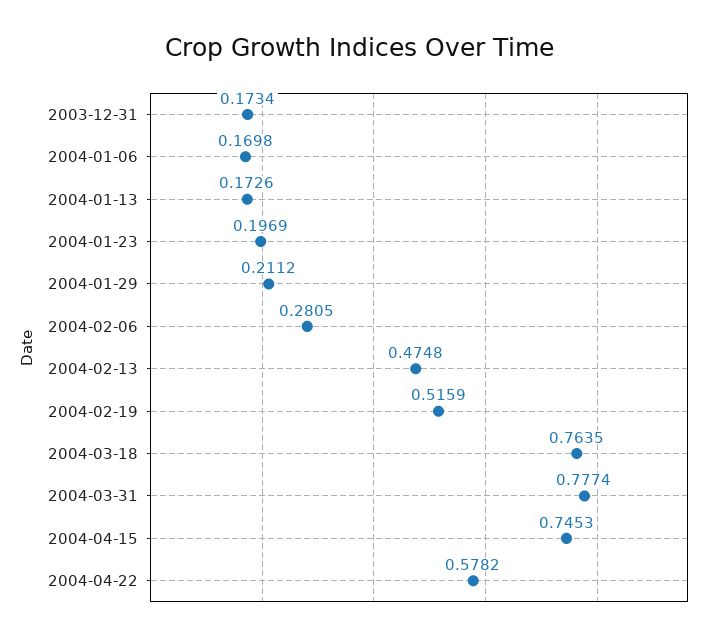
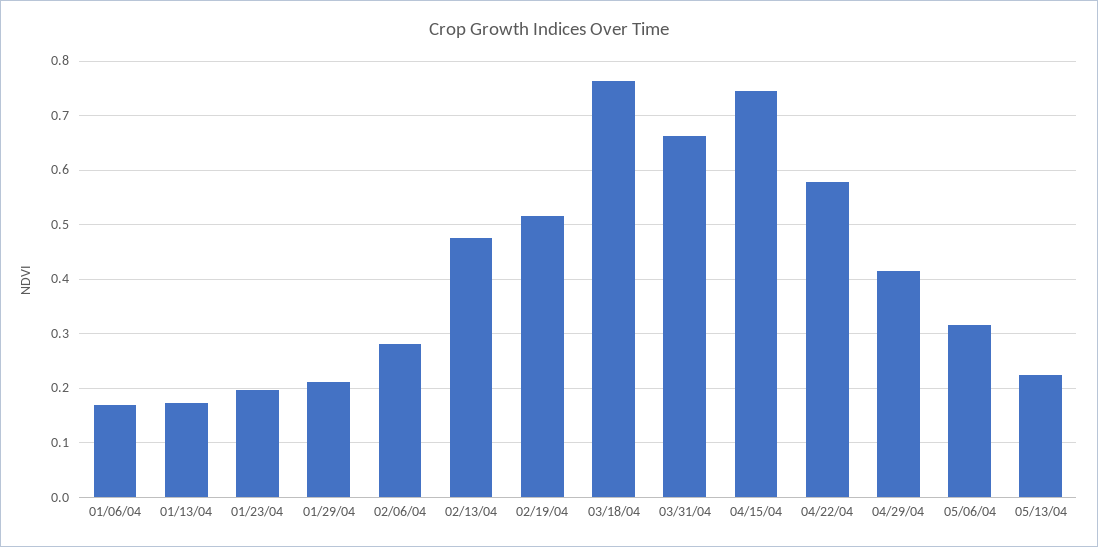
2003-12-31: 0.1734 -> none
2004-03-31: 0.7774 -> 0.66
04/29/04: none -> 0.42
05/06/04: none -> 0.32
05/13/04: none -> 0.22

